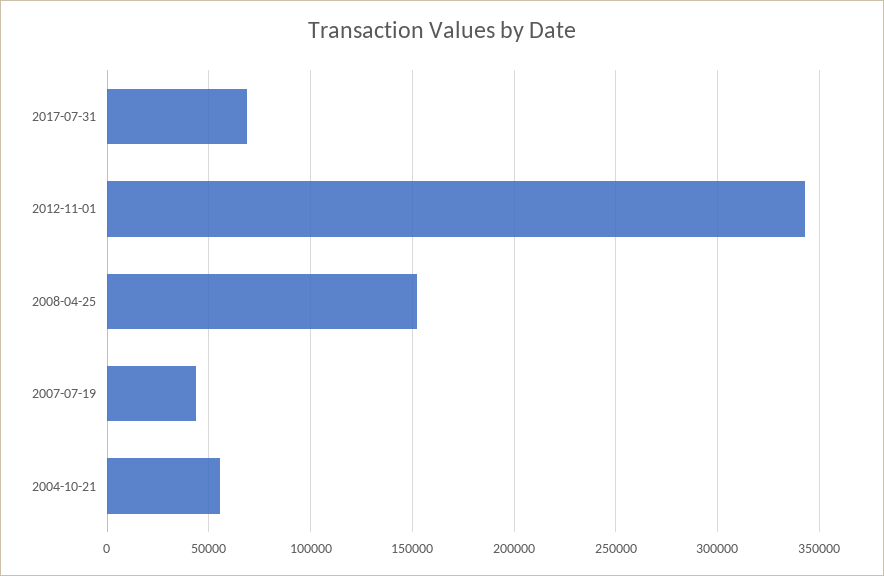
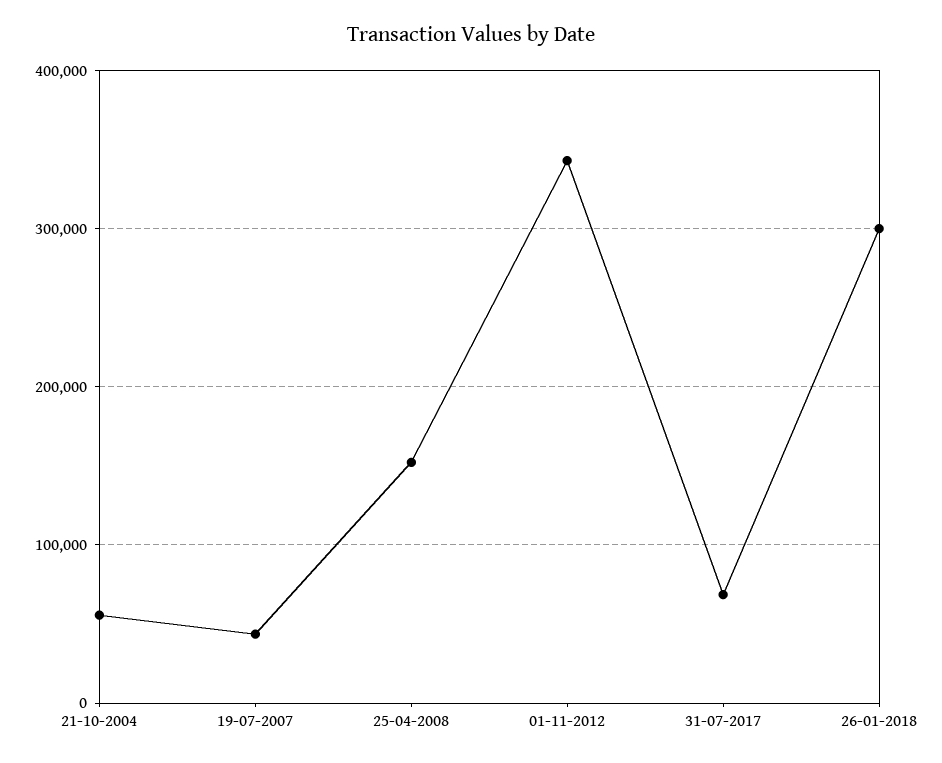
26-01-2018: none -> 300000

